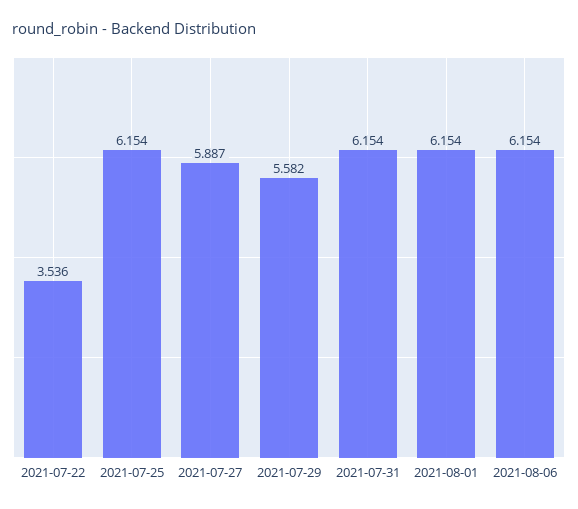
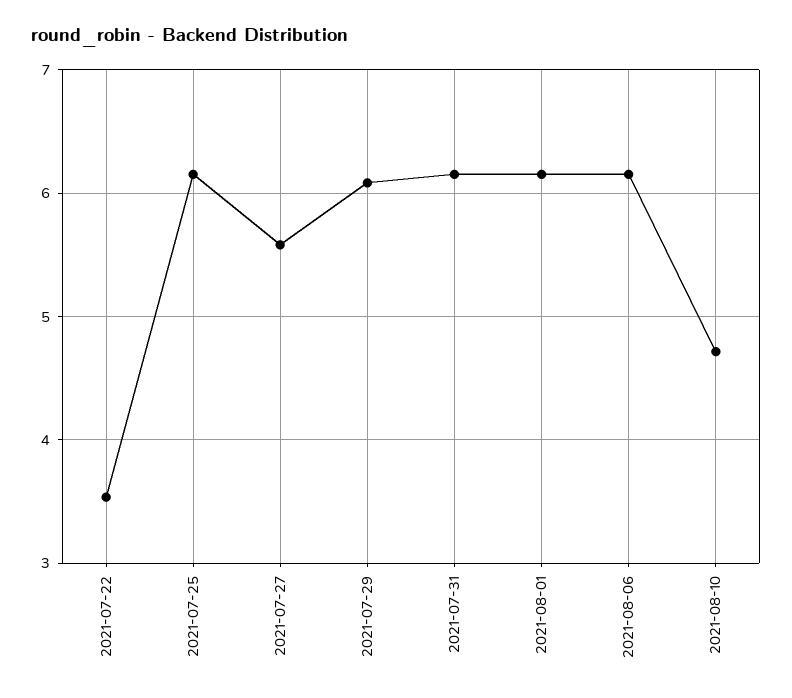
2021-07-27: 5.887 -> 5.6
2021-07-29: 5.582 -> 6.1
2021-08-10: none -> 4.7

